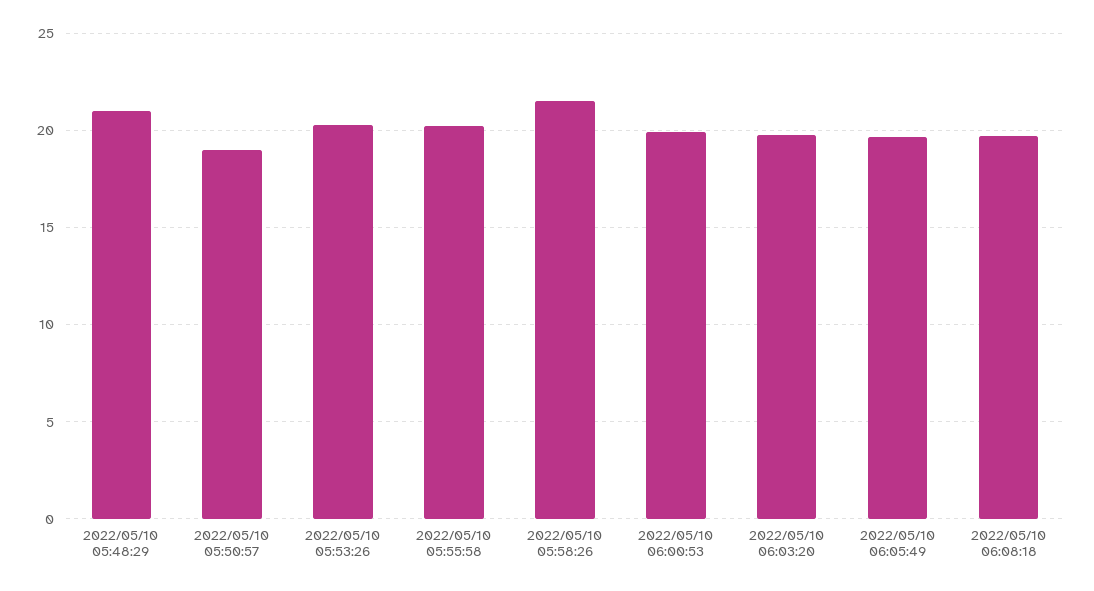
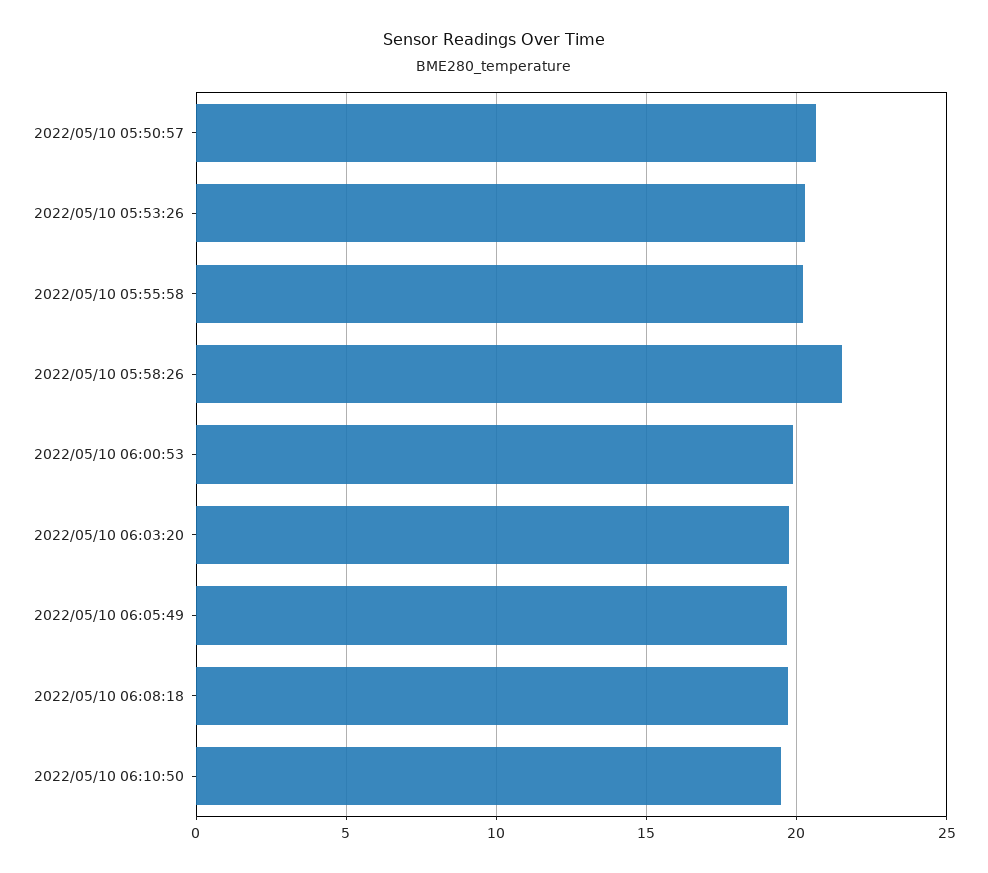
2022/05/10 05:48:29: 21 -> none
2022/05/10 05:50:57: 19 -> 20.5
2022/05/10 06:10:50: none -> 19.5

